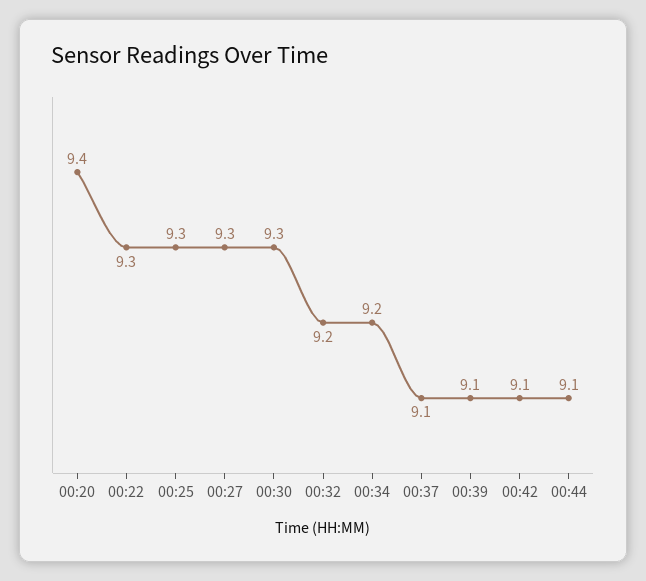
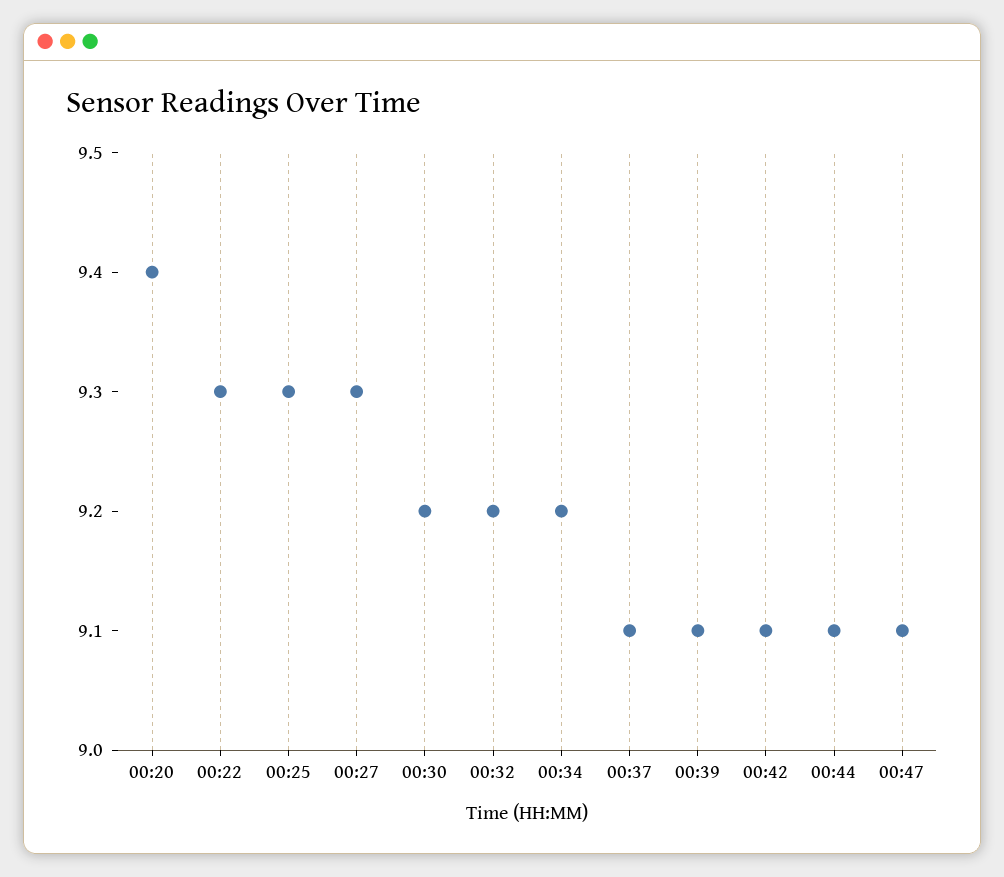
00:30: 9.3 -> 9.2
00:47: none -> 9.1

